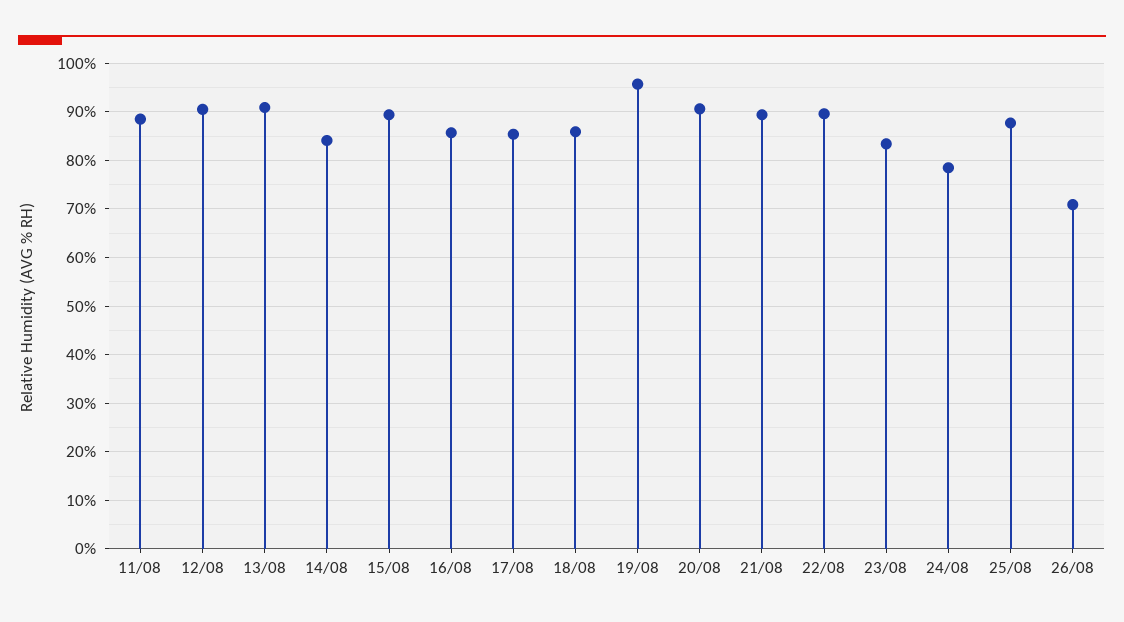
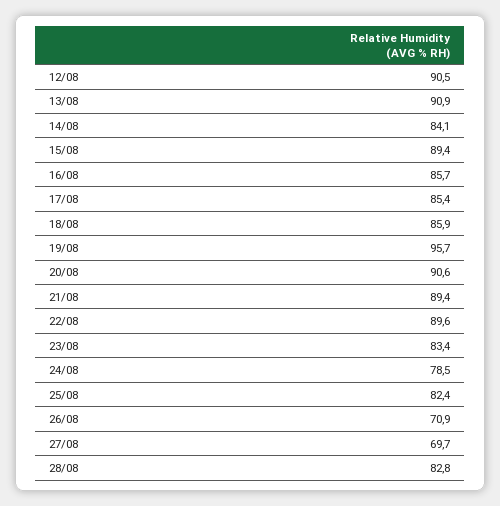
11/08: 88 -> none
25/08: 88 -> 82.4
27/08: none -> 69.7
28/08: none -> 82.8

